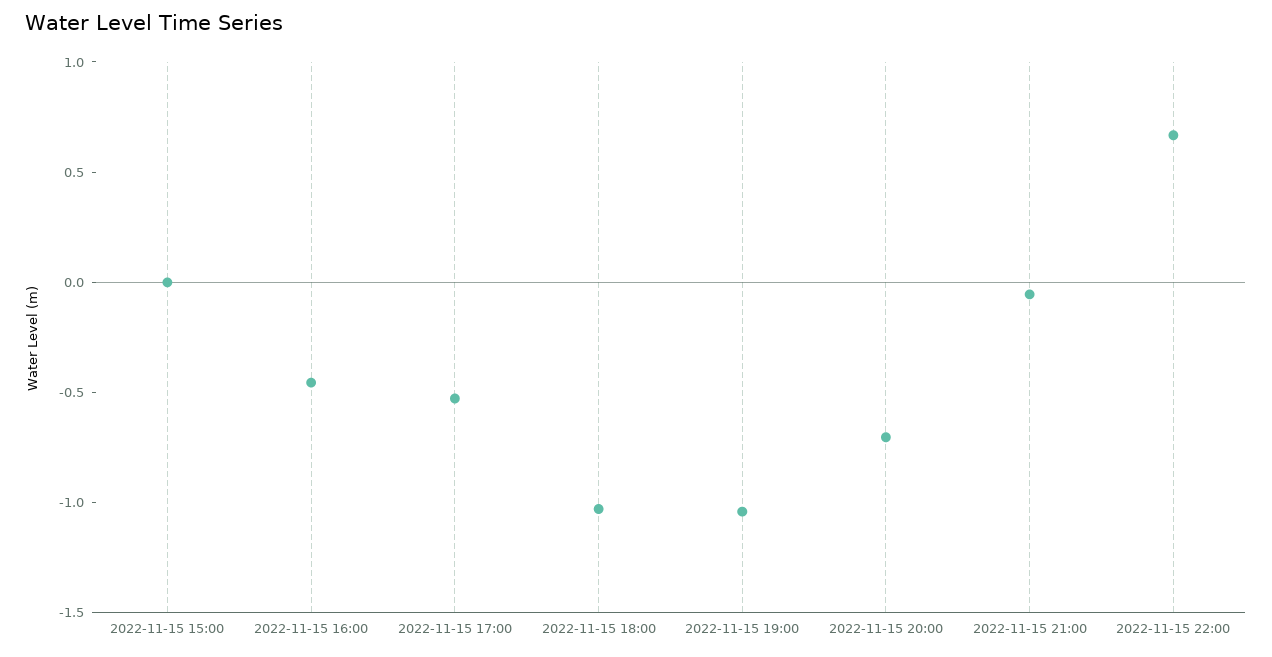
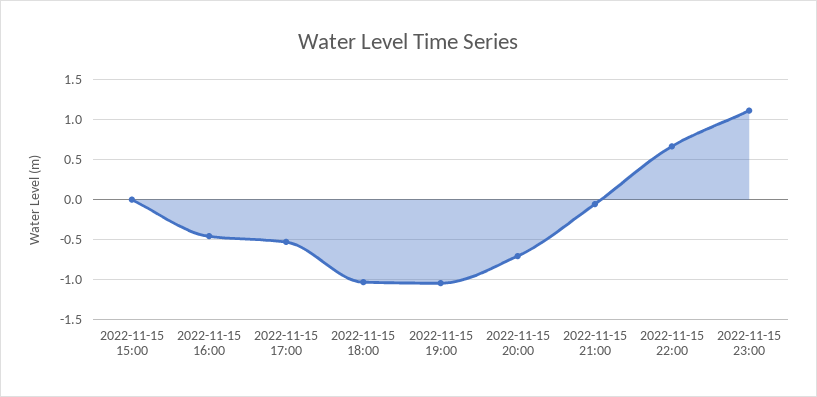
2022-11-15 23:00: none -> 1.1

